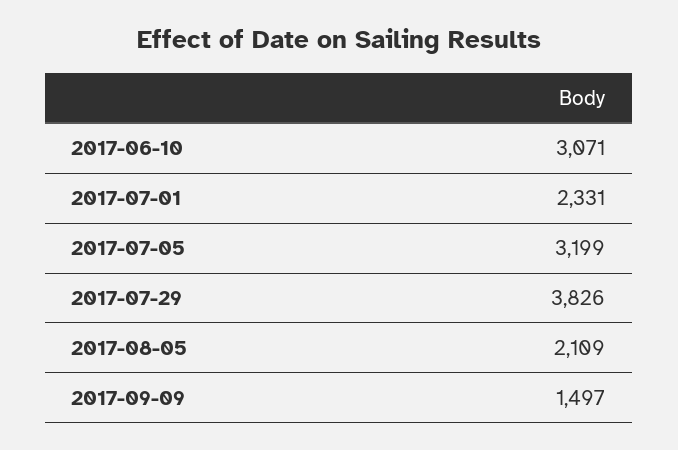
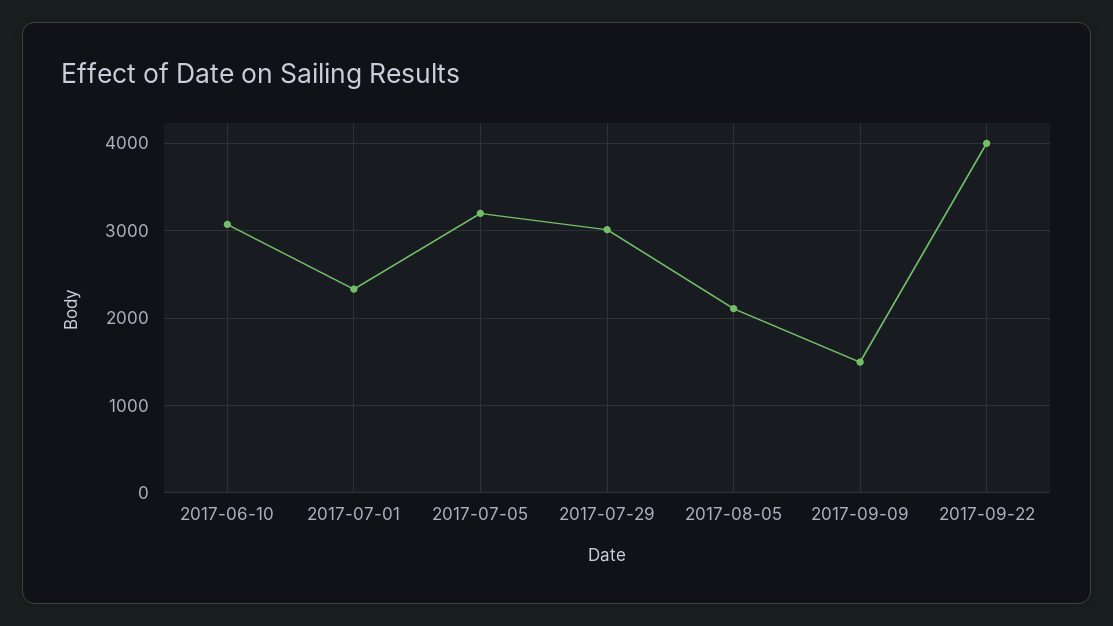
2017-07-29: 3826 -> 3000
2017-09-22: none -> 4000

